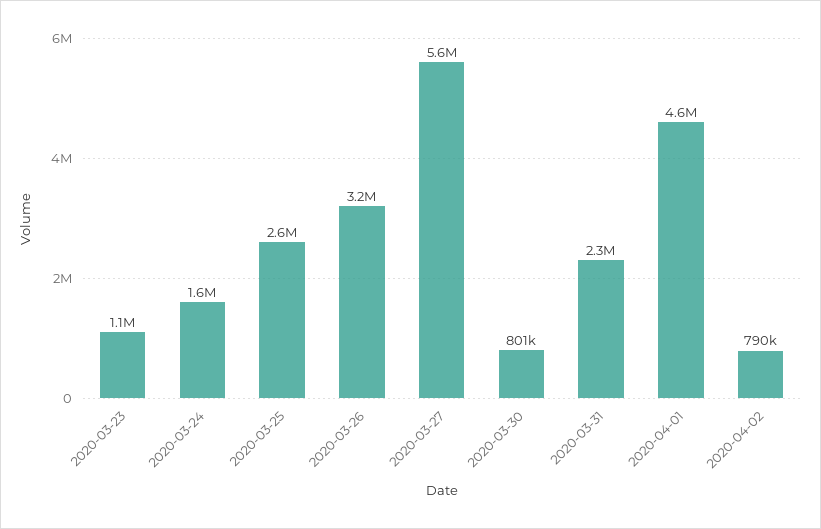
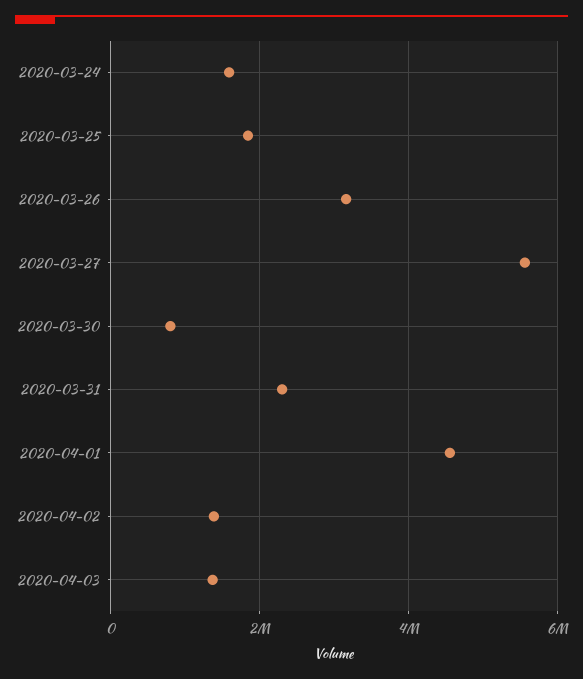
2020-03-23: 1100000 -> none
2020-03-25: 2600000 -> 1800000
2020-04-02: 790000 -> 1400000
2020-04-03: none -> 1400000

